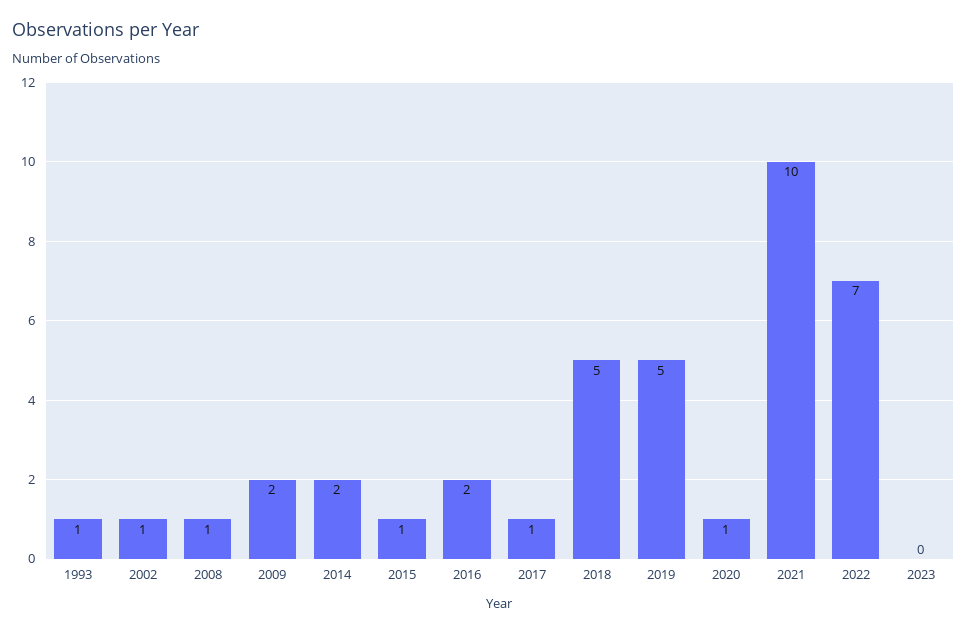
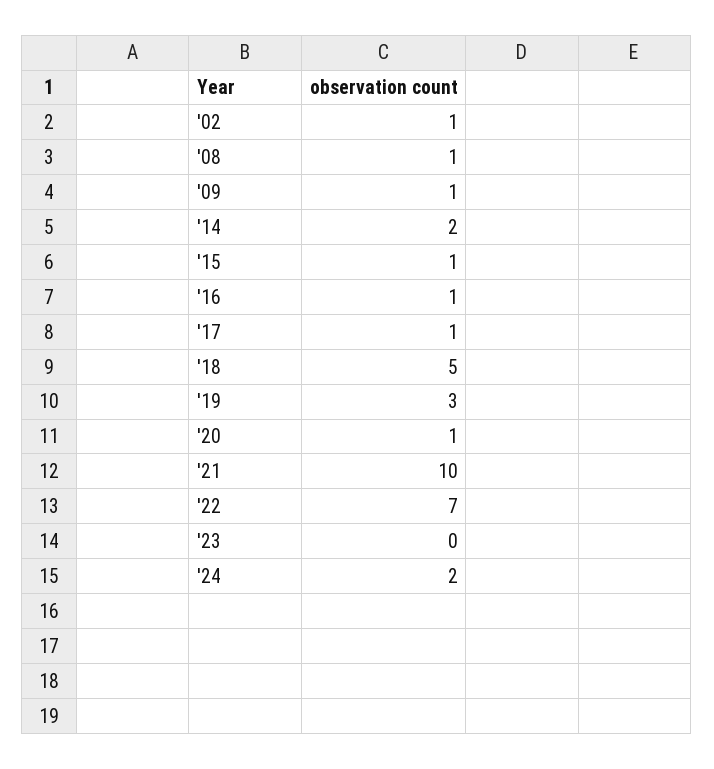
1993: 1 -> none
2009: 2 -> 1
2016: 2 -> 1
2019: 5 -> 3
'24: none -> 2

